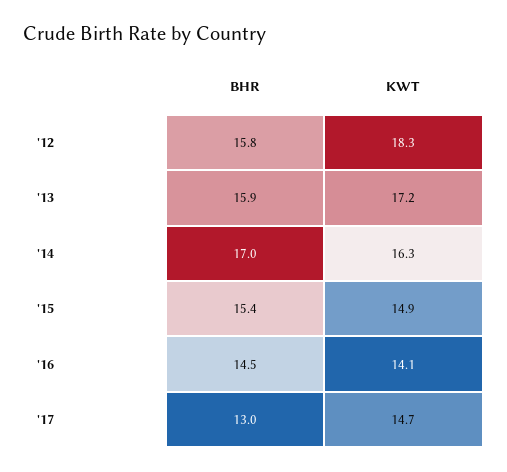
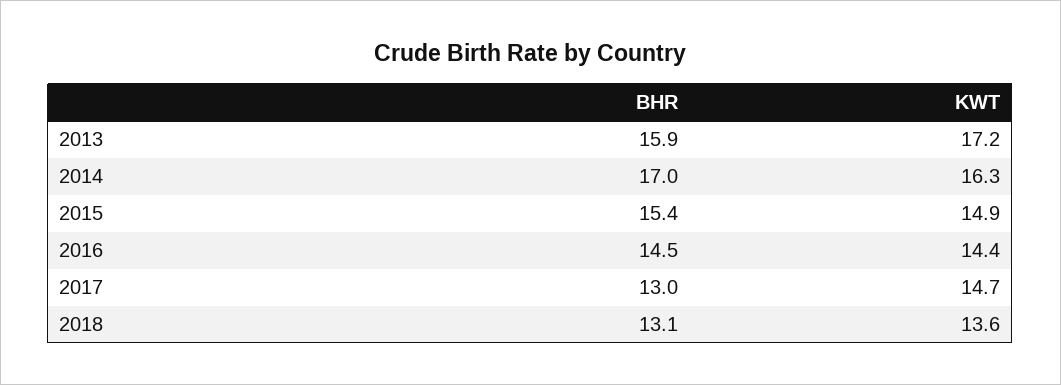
BHR, '12: 15.8 -> none
KWT, '12: 18.3 -> none
KWT, '16: 14.1 -> 14.4
BHR, 2018: none -> 13.1
KWT, 2018: none -> 13.6

